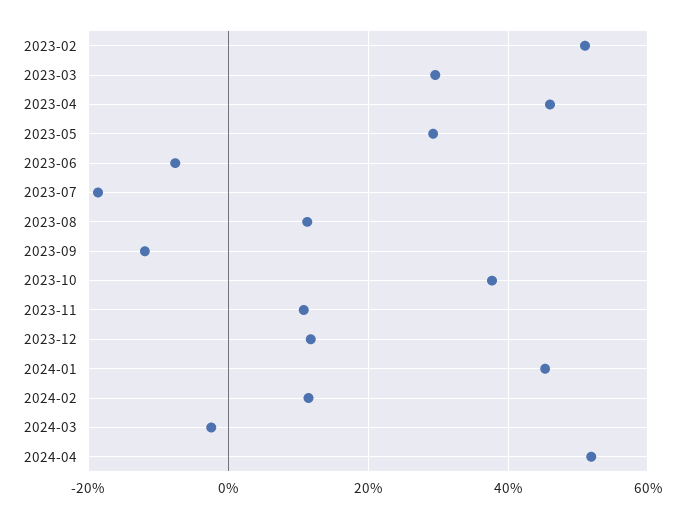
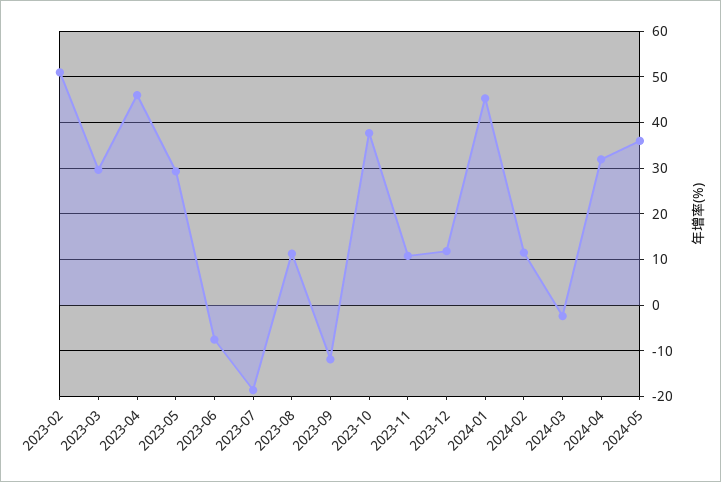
2024-04: 52 -> 32
2024-05: none -> 36

